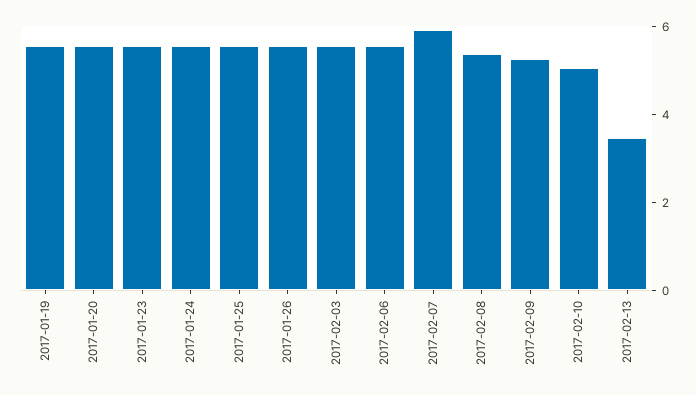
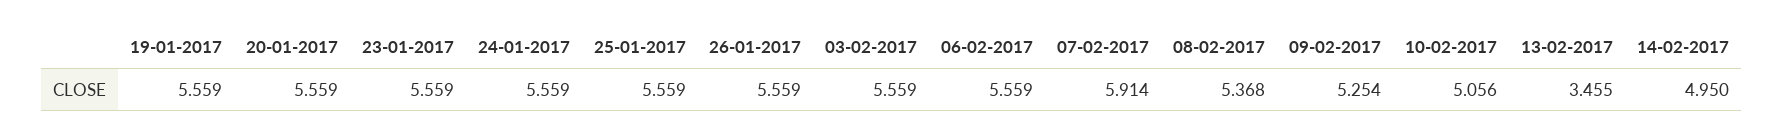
14-02-2017: none -> 4.95

